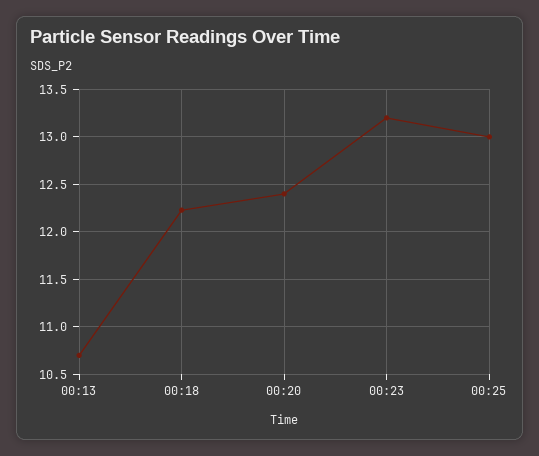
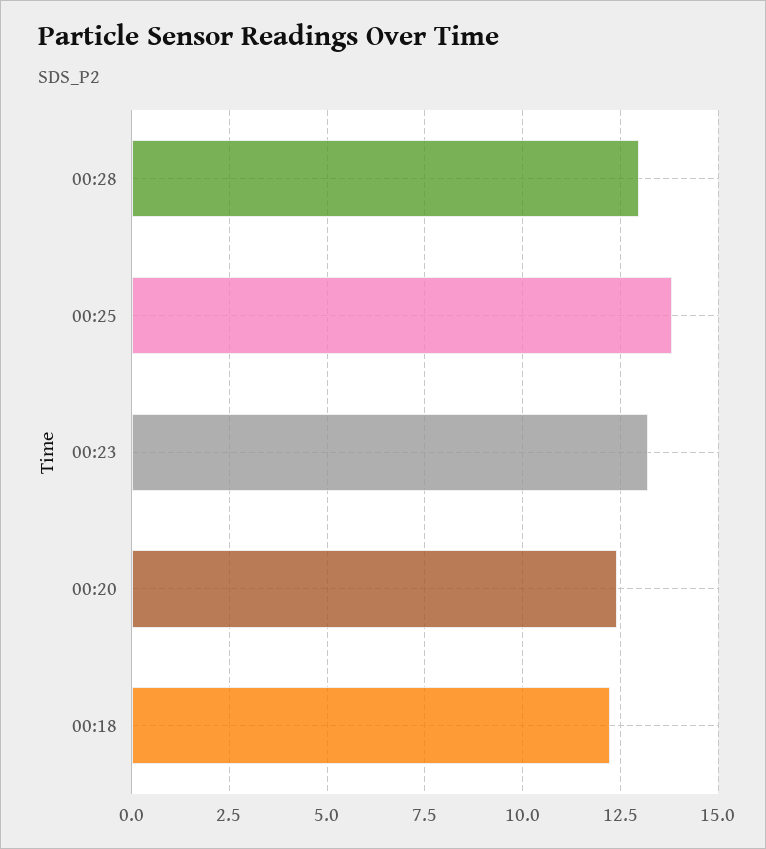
00:13: 10.7 -> none
00:25: 13 -> 13.75
00:28: none -> 13

